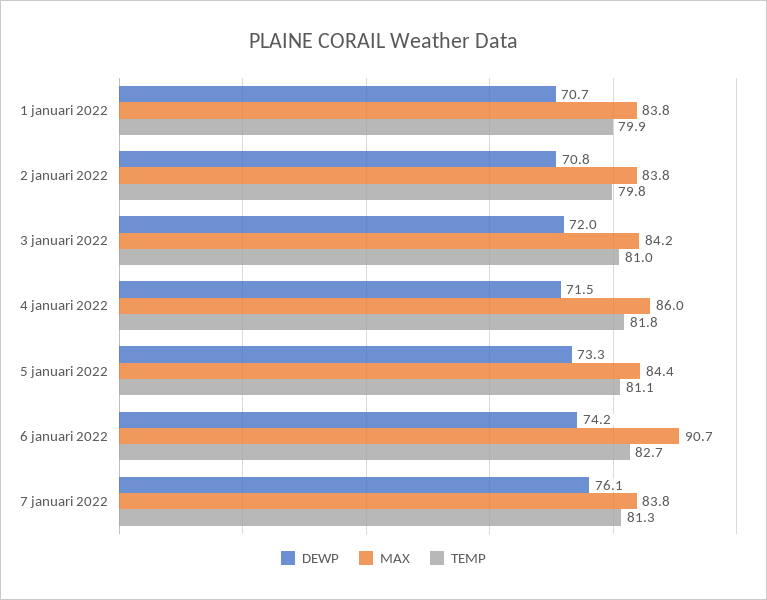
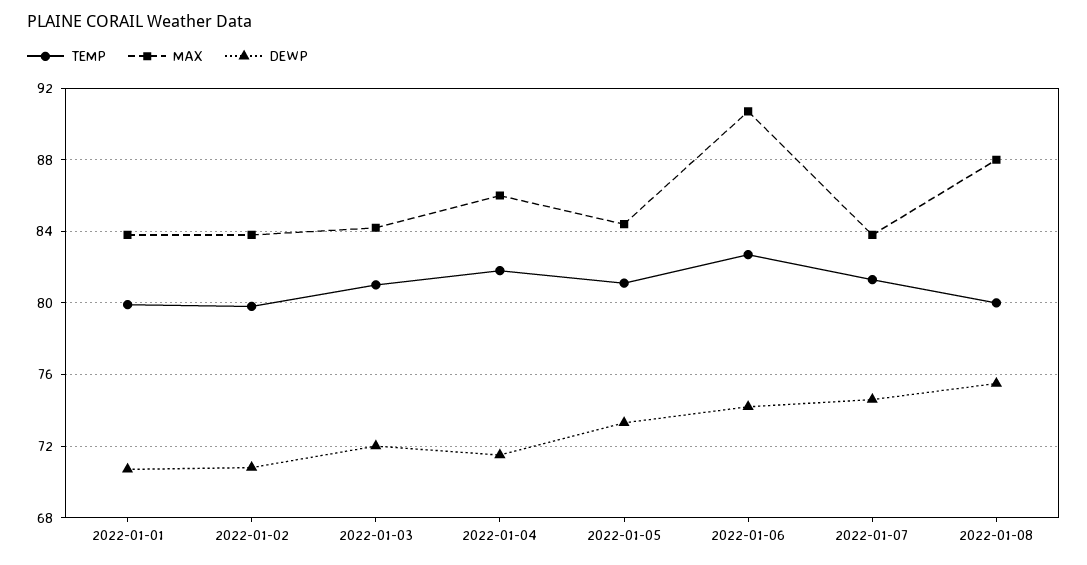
DEWP, 7 januari 2022: 76.1 -> 74.5
TEMP, 2022-01-08: none -> 80
MAX, 2022-01-08: none -> 88
DEWP, 2022-01-08: none -> 75.5

